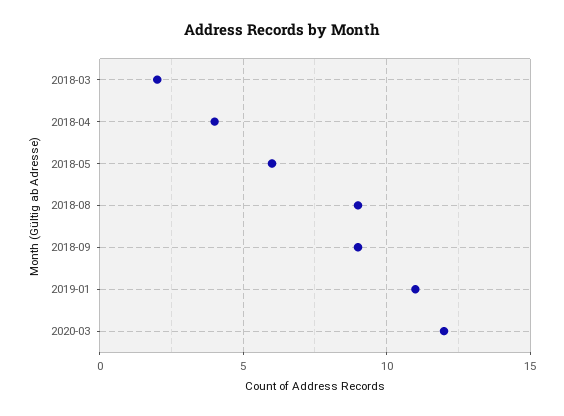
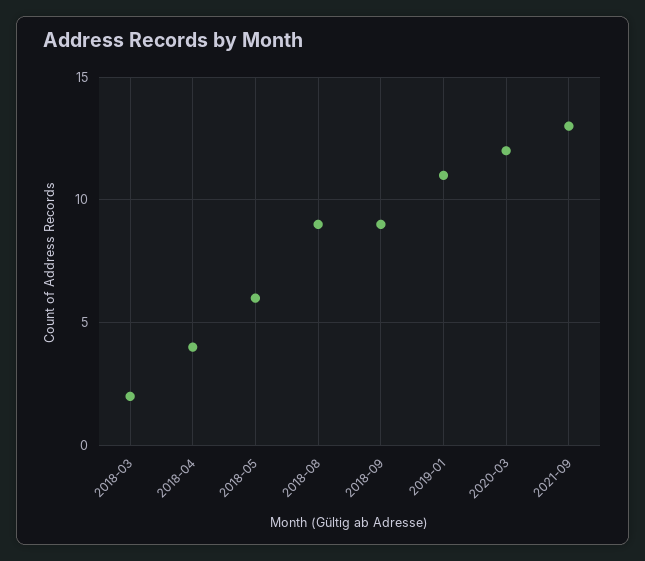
2021-09: none -> 13

